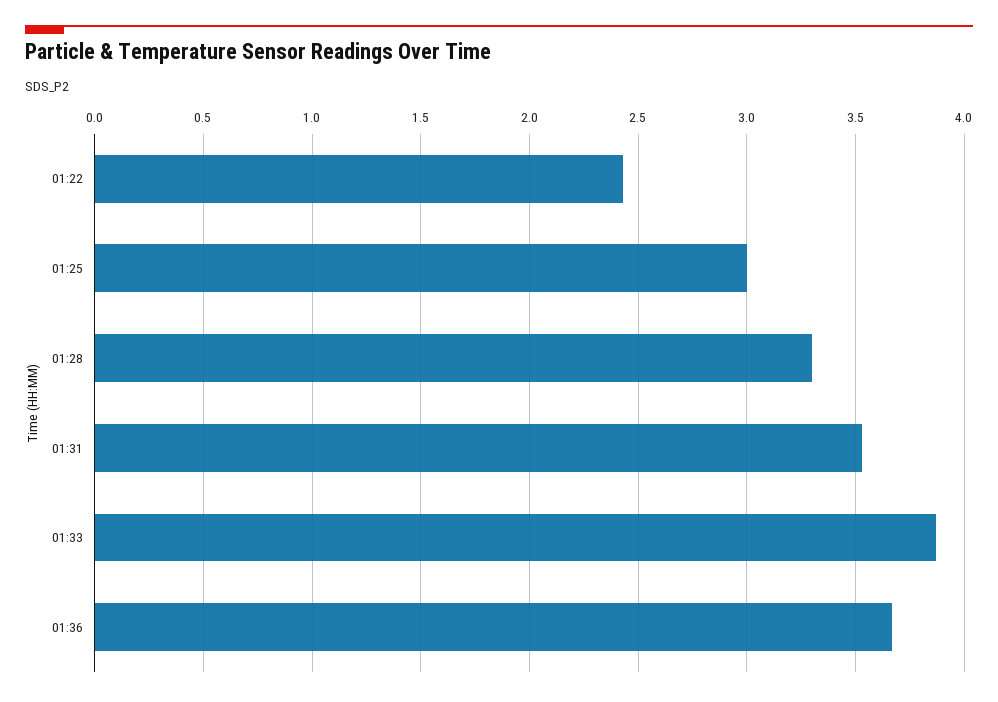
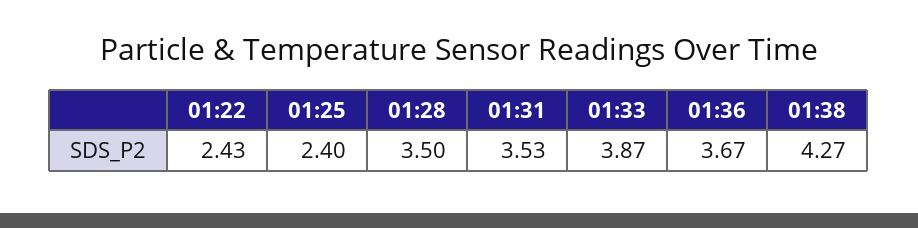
01:25: 3 -> 2.4
01:28: 3.3 -> 3.5
01:38: none -> 4.27

